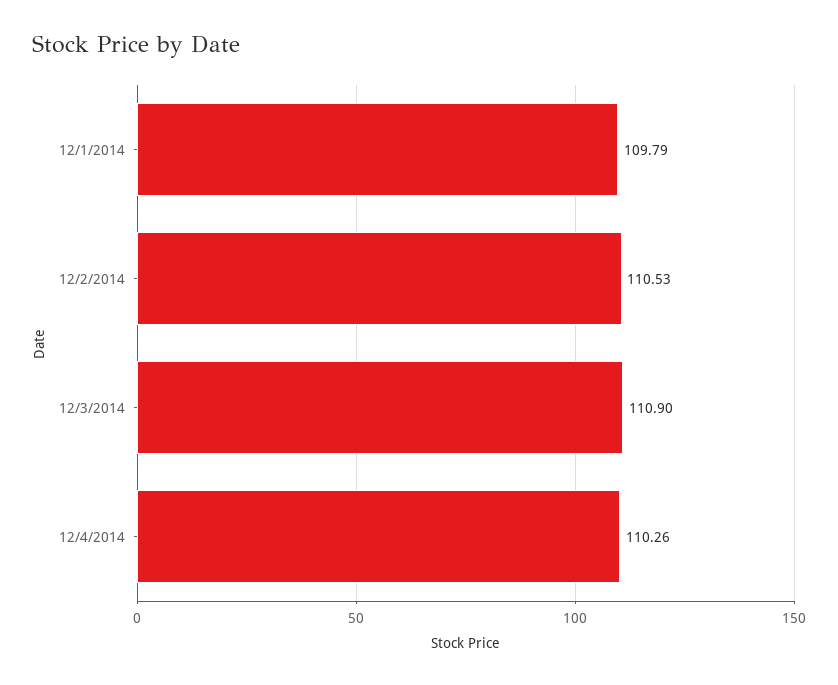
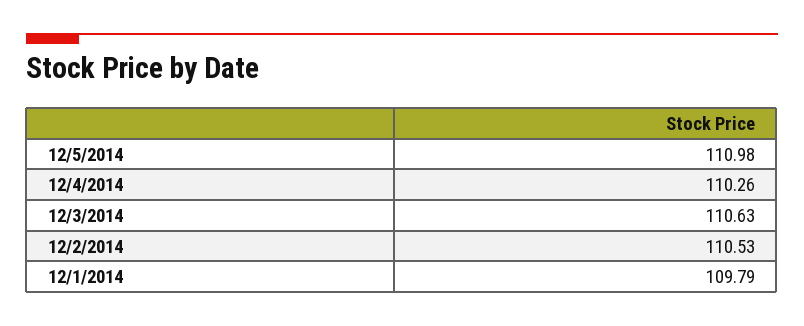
12/3/2014: 110.9 -> 110.63
12/5/2014: none -> 110.98

